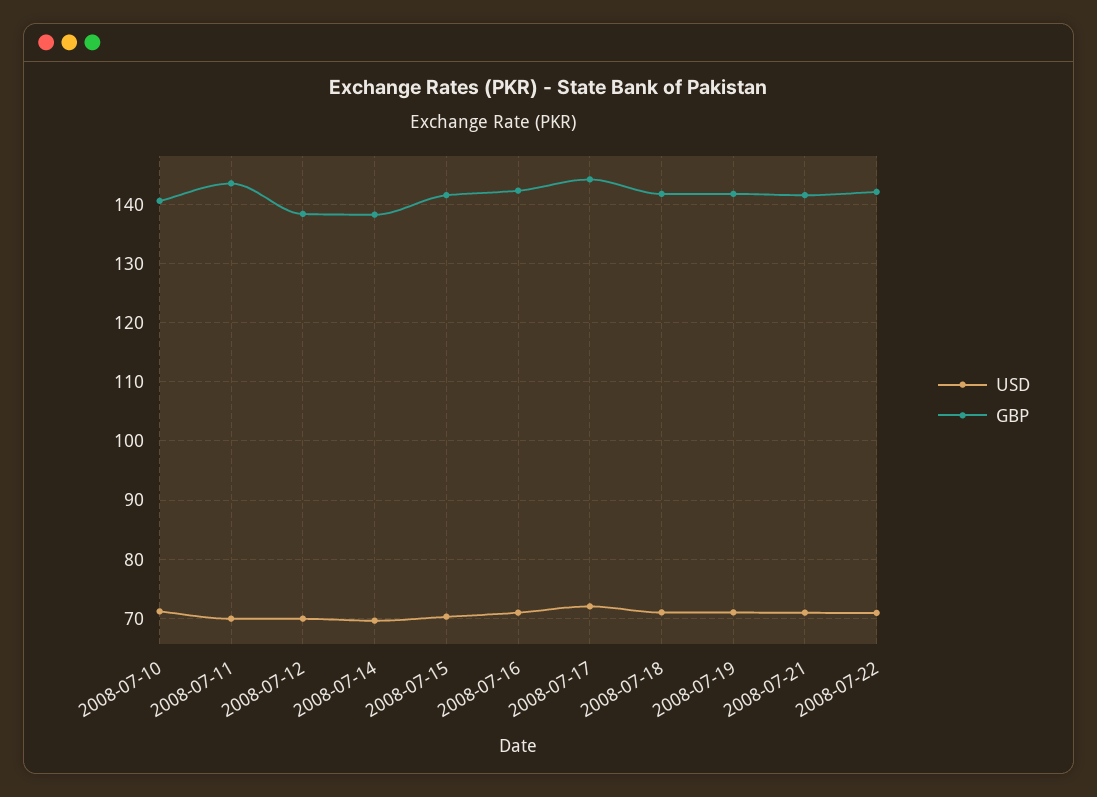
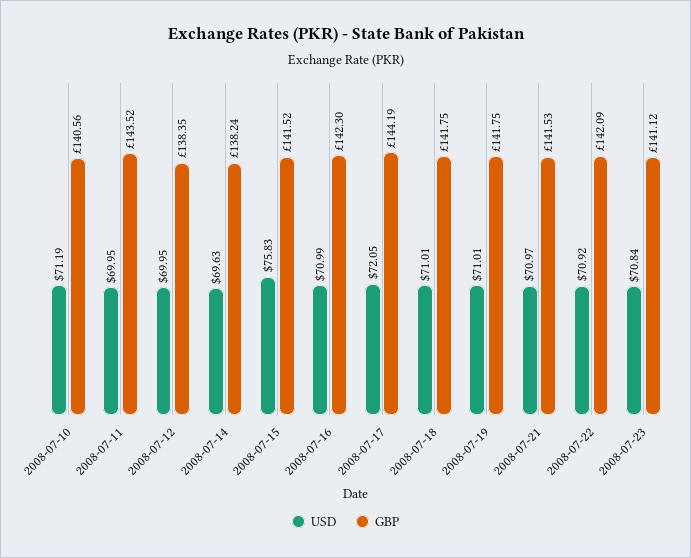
USD, 2008-07-15: 70 -> 75.83
USD, 2008-07-23: none -> 70.84
GBP, 2008-07-23: none -> 141.12

